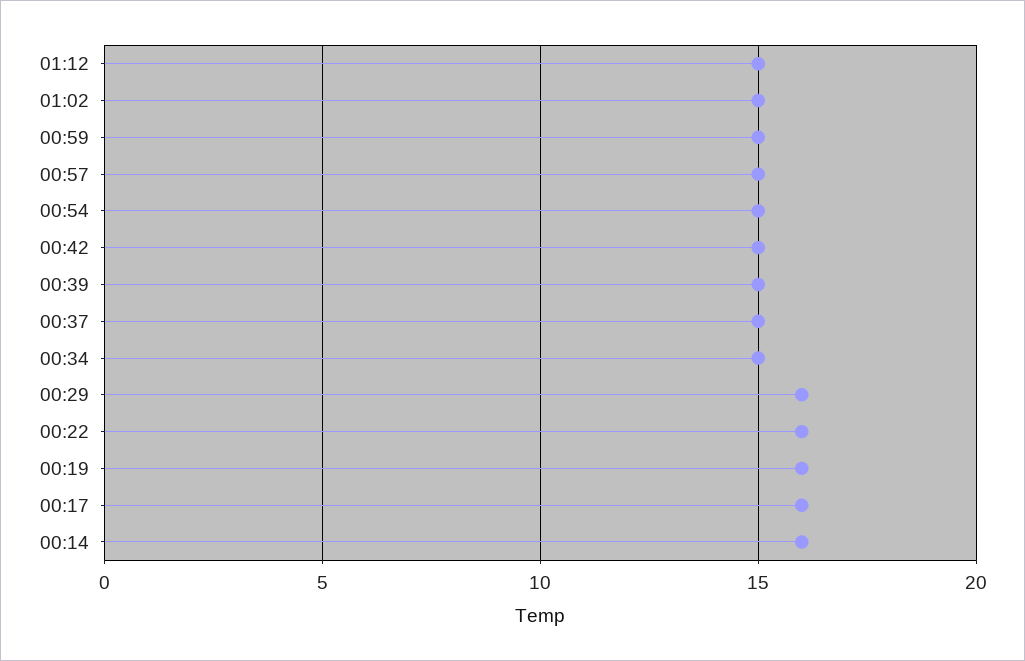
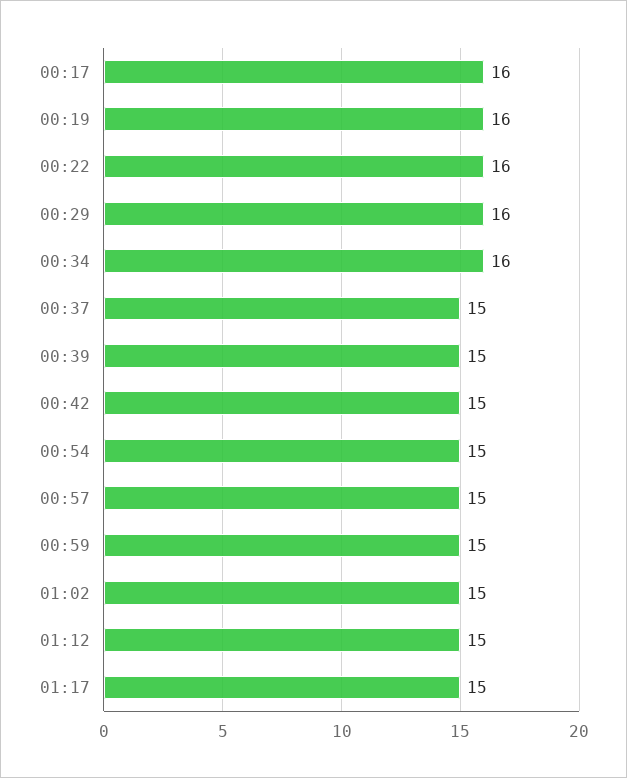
00:34: 15 -> 16
00:14: 16 -> none
01:17: none -> 15

